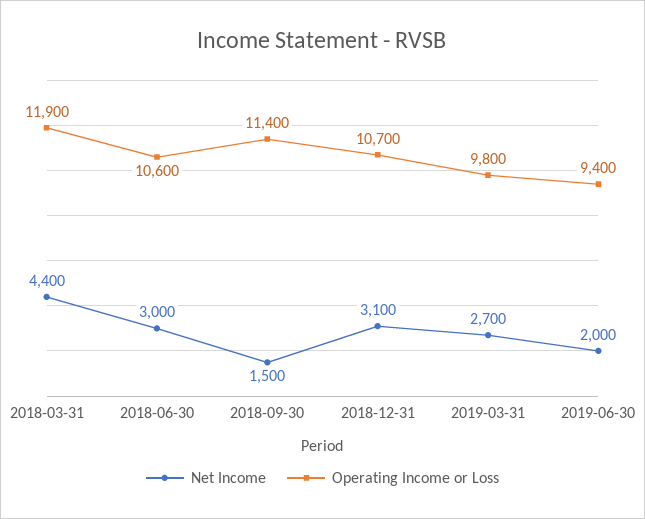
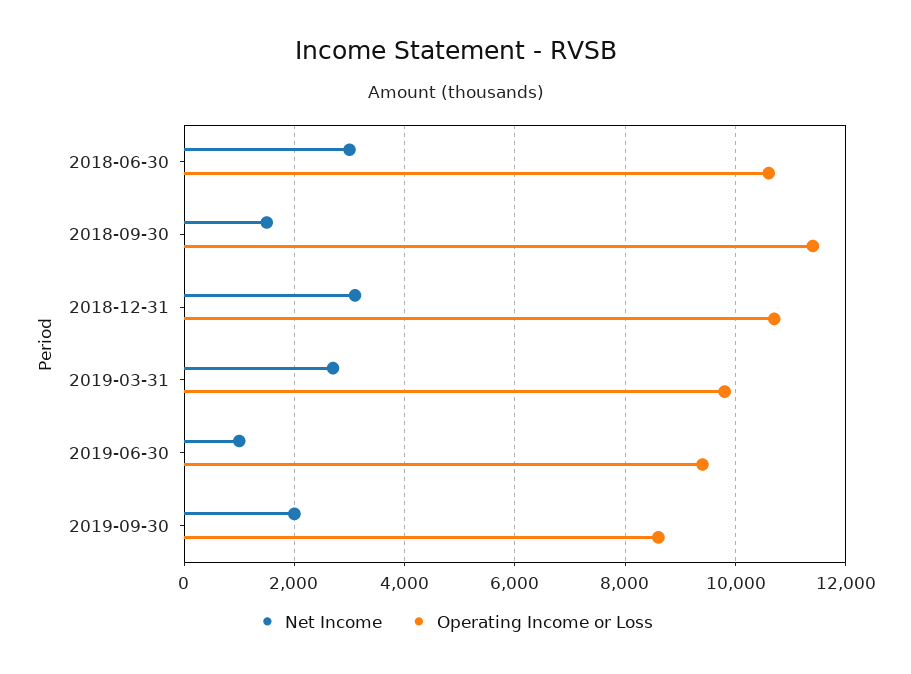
Net Income, 2018-03-31: 4400 -> none
Operating Income or Loss, 2018-03-31: 11900 -> none
Net Income, 2019-06-30: 2000 -> 1000
Net Income, 2019-09-30: none -> 2000
Operating Income or Loss, 2019-09-30: none -> 8600

